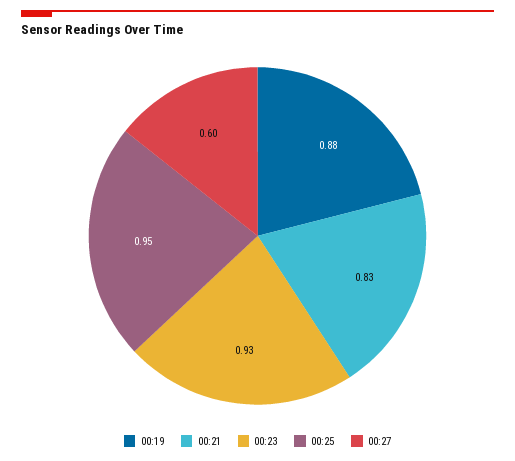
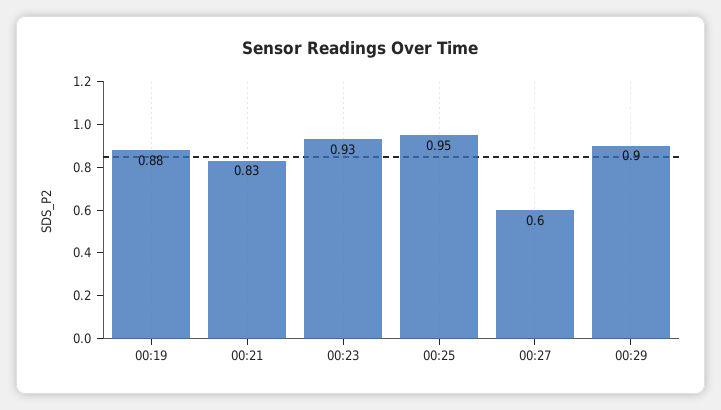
00:29: none -> 0.9

